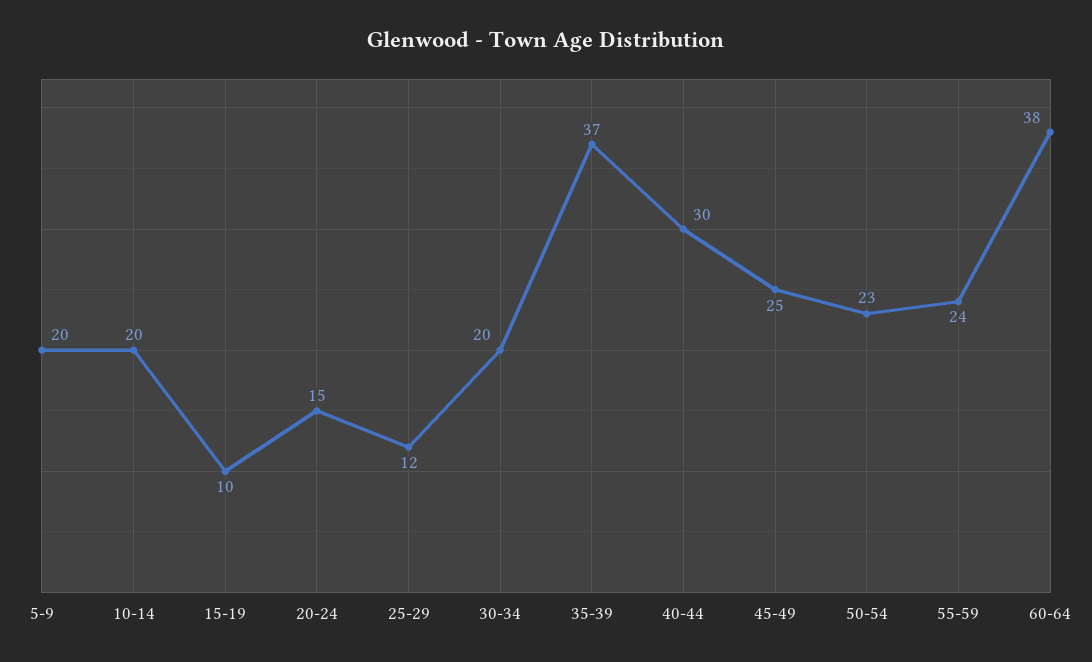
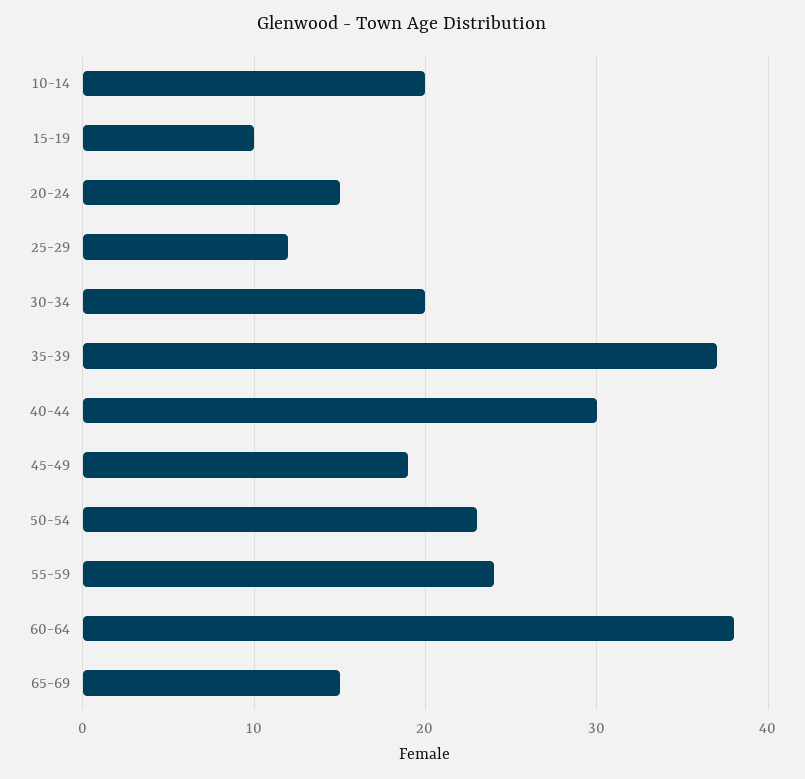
5-9: 20 -> none
45-49: 25 -> 19
65-69: none -> 15

